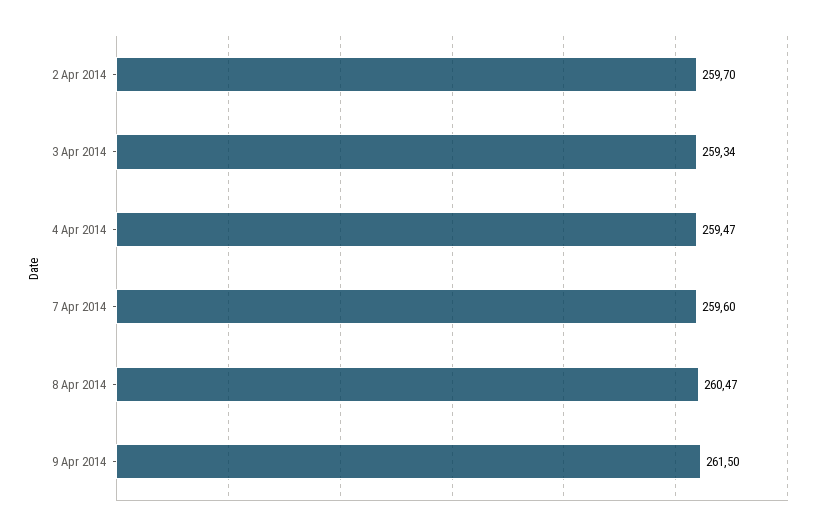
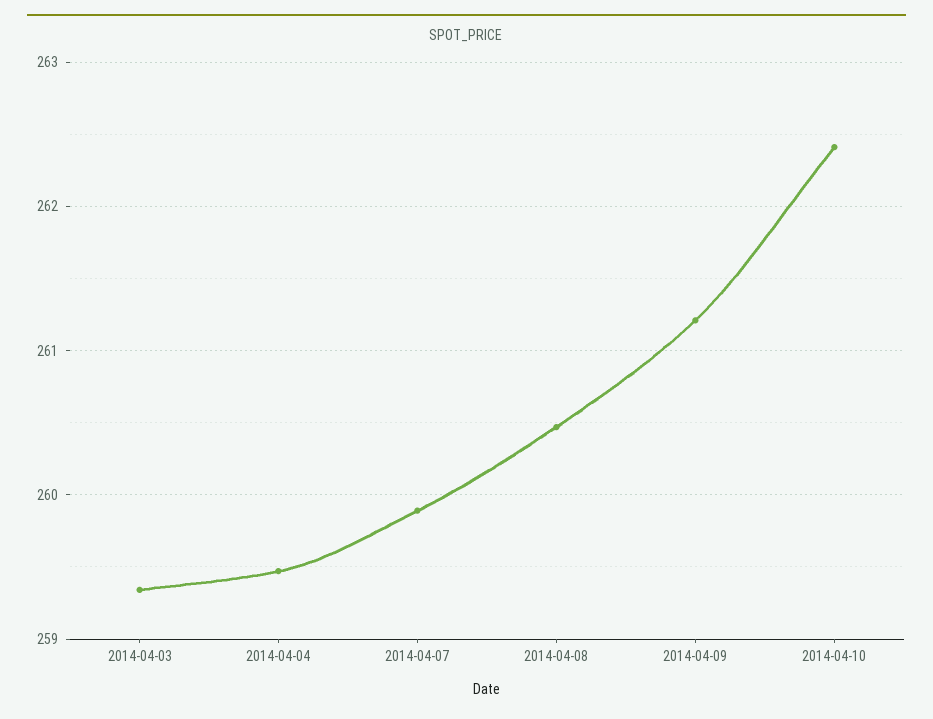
2 Apr 2014: 259.7 -> none
7 Apr 2014: 259.6 -> 259.9
9 Apr 2014: 261.5 -> 261.2
2014-04-10: none -> 262.4

